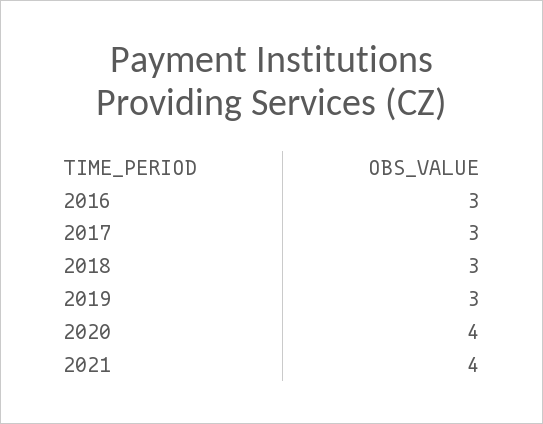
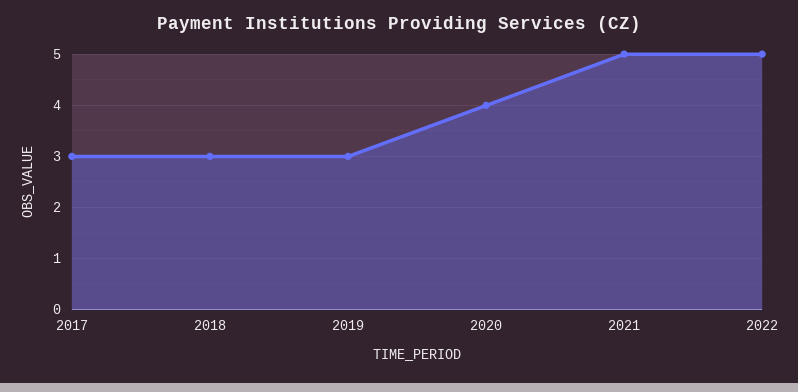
2016: 3 -> none
2021: 4 -> 5
2022: none -> 5

